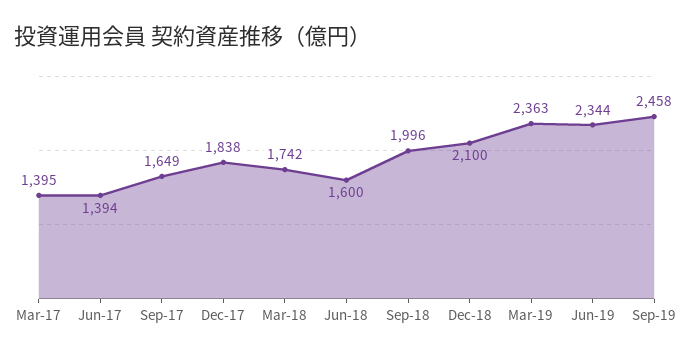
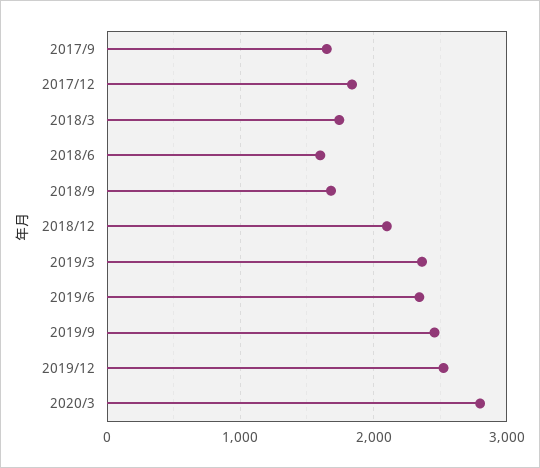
Mar-17: 1395 -> none
Jun-17: 1394 -> none
Sep-18: 1996 -> 1700
2019/12: none -> 2500
2020/3: none -> 2800

